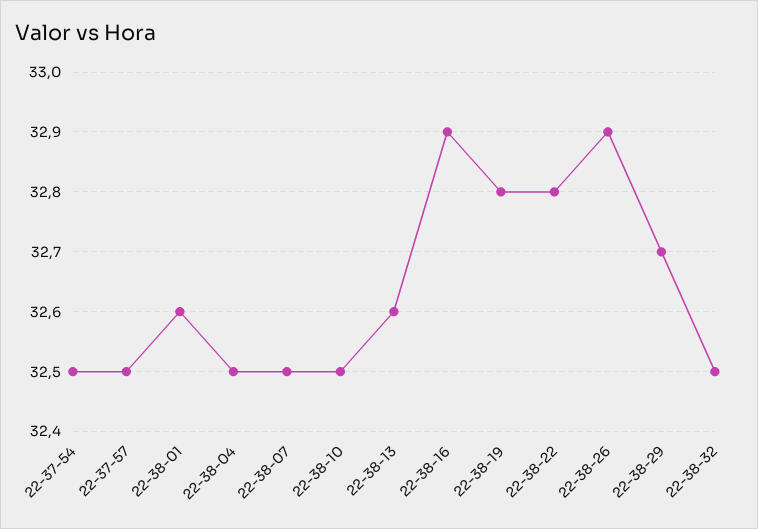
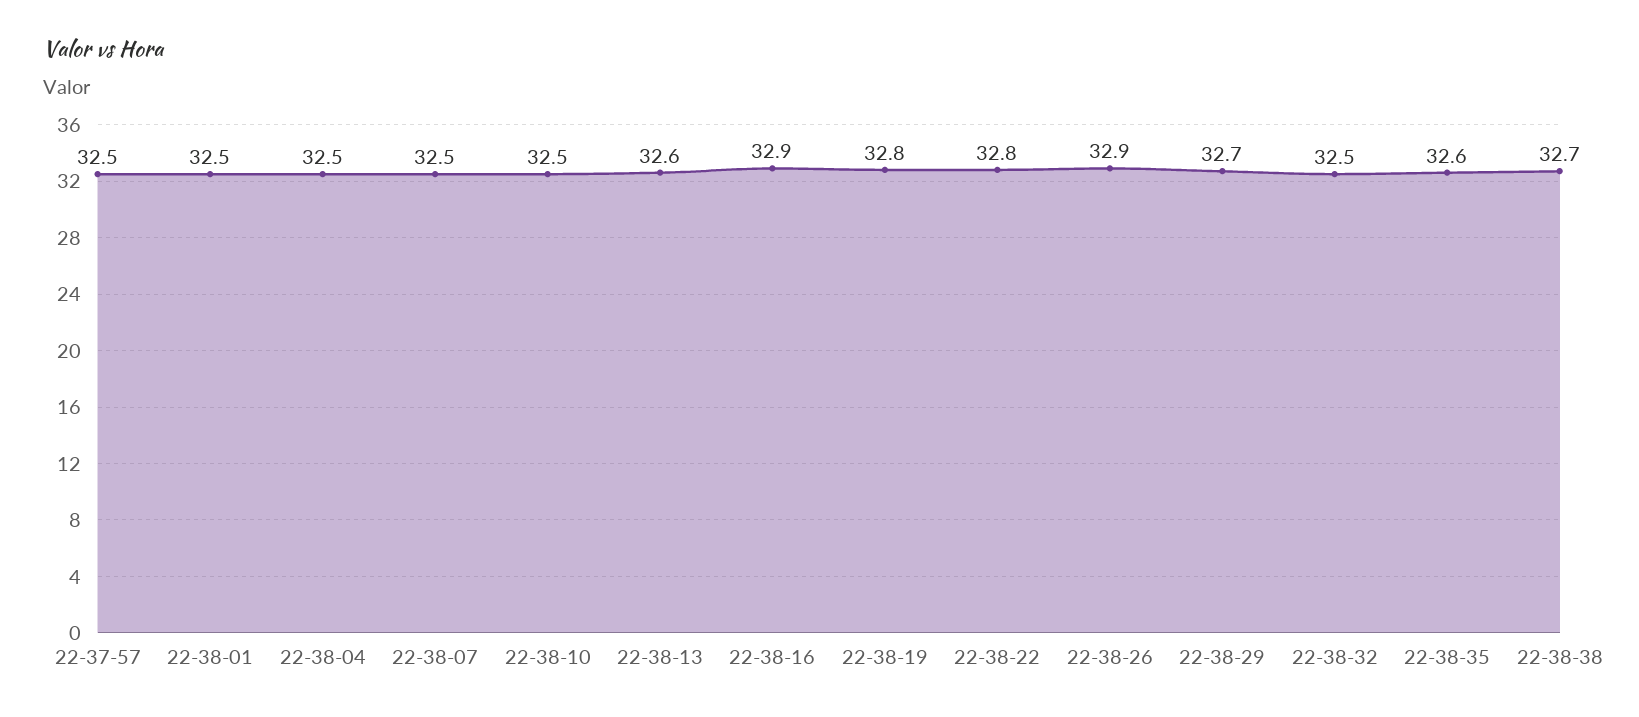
22-37-54: 32.5 -> none
22-38-01: 32.6 -> 32.5
22-38-35: none -> 32.6
22-38-38: none -> 32.7

